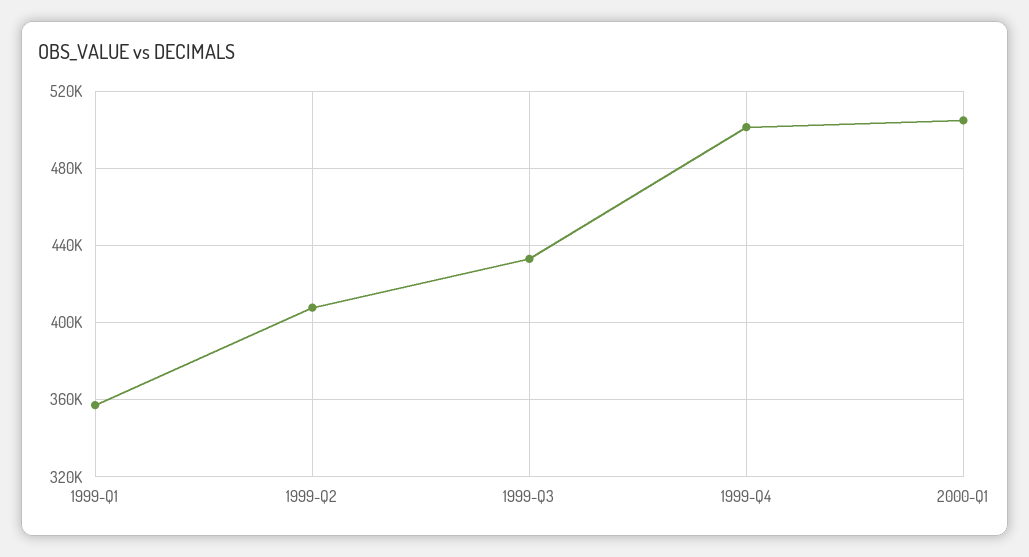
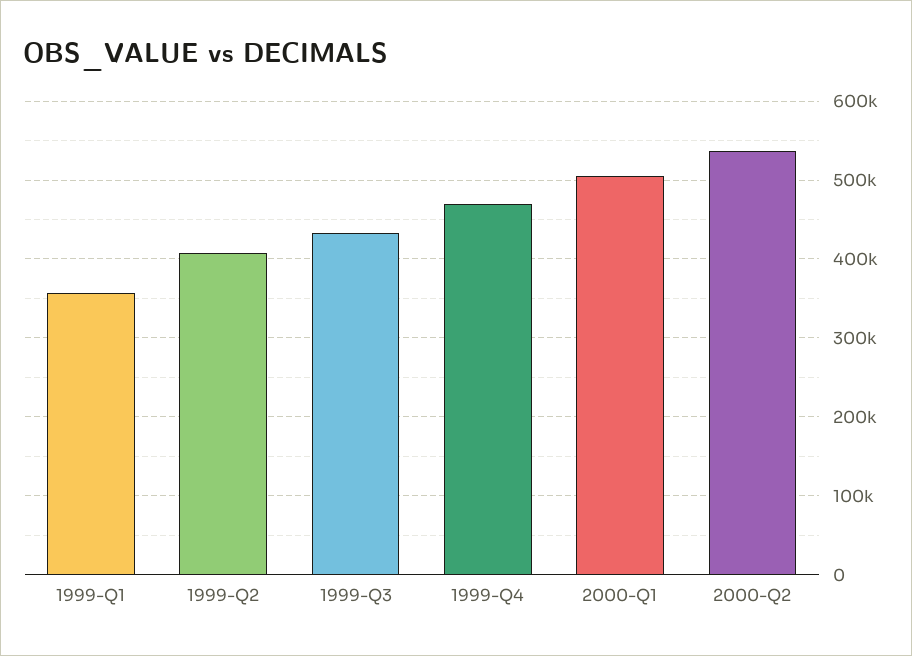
1999-Q4: 500000 -> 470000
2000-Q2: none -> 540000

